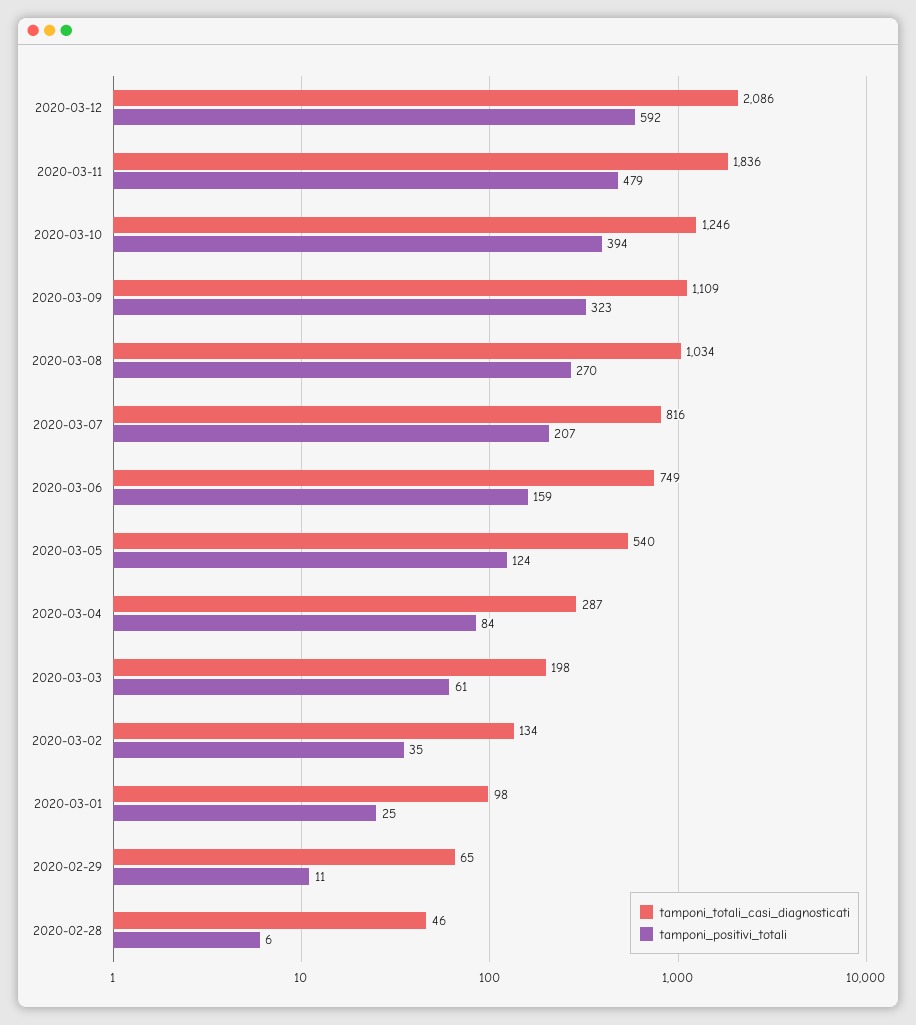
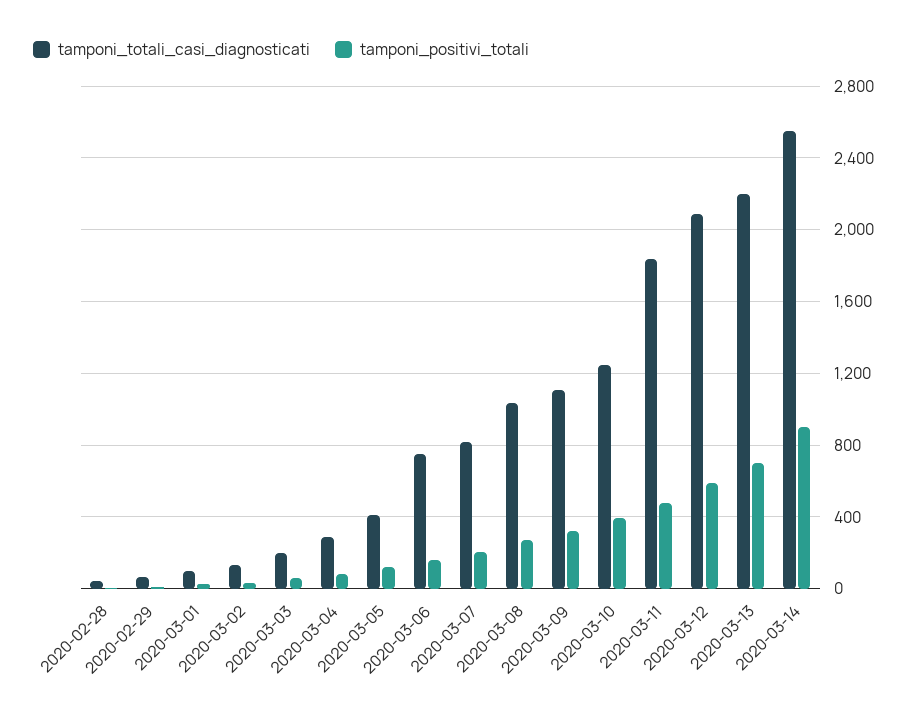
tamponi_totali_casi_diagnosticati, 2020-03-05: 540 -> 400
tamponi_totali_casi_diagnosticati, 2020-03-13: none -> 2200
tamponi_positivi_totali, 2020-03-13: none -> 700
tamponi_totali_casi_diagnosticati, 2020-03-14: none -> 2550
tamponi_positivi_totali, 2020-03-14: none -> 900

